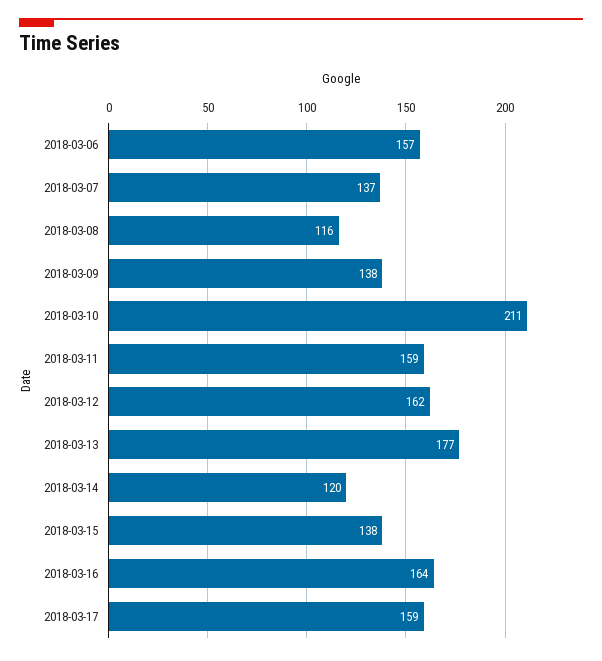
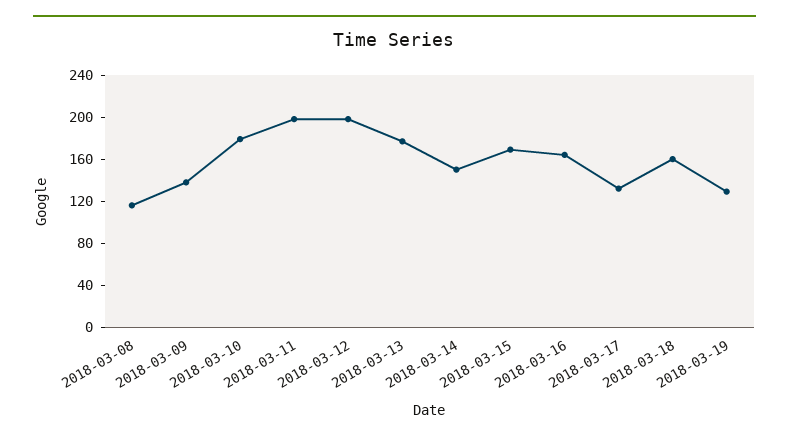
2018-03-06: 157 -> none
2018-03-07: 137 -> none
2018-03-10: 211 -> 180
2018-03-11: 159 -> 200
2018-03-12: 162 -> 200
2018-03-14: 120 -> 150
2018-03-15: 138 -> 170
2018-03-17: 159 -> 130
2018-03-18: none -> 160
2018-03-19: none -> 130

